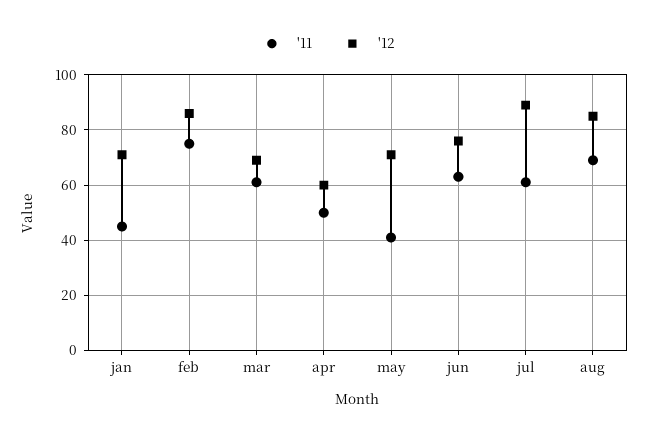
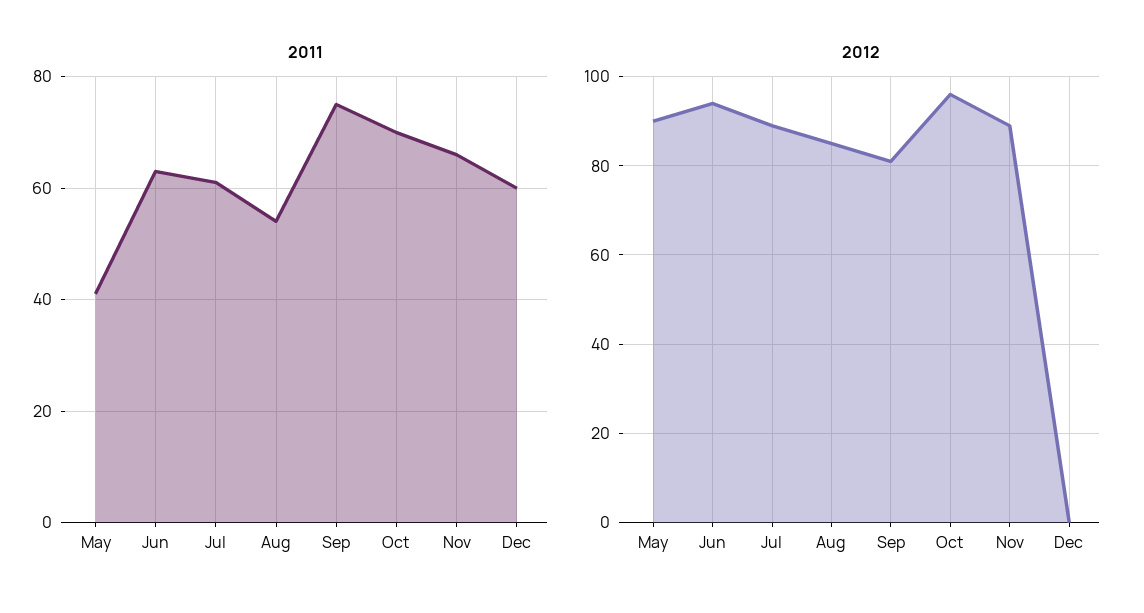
'11, jan: 45 -> none
'12, jan: 70 -> none
'11, feb: 75 -> none
'12, feb: 85 -> none
'11, mar: 60 -> none
'12, mar: 70 -> none
'11, apr: 50 -> none
'12, apr: 60 -> none
'12, may: 70 -> 90
'12, jun: 75 -> 95
'11, aug: 70 -> 55
'11, Sep: none -> 75
'11, Oct: none -> 70
'11, Nov: none -> 65
'11, Dec: none -> 60
'12, Sep: none -> 80
'12, Oct: none -> 95
'12, Nov: none -> 90
'12, Dec: none -> 0

